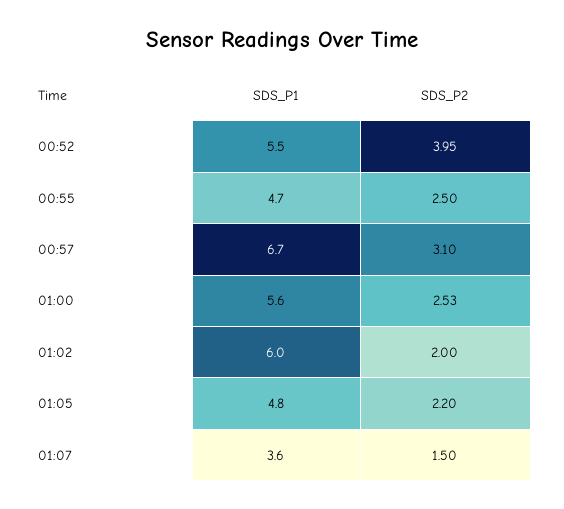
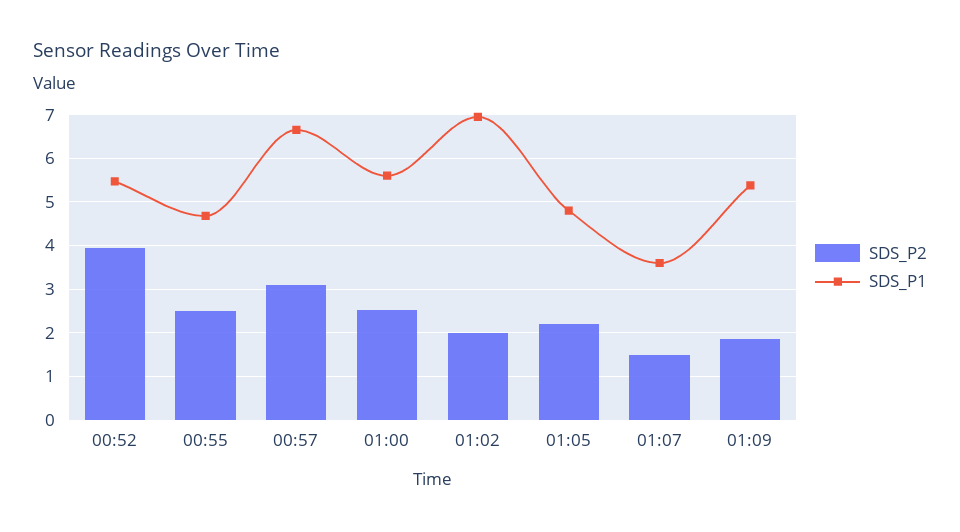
SDS_P1, 01:02: 6 -> 7
SDS_P2, 01:09: none -> 1.8
SDS_P1, 01:09: none -> 5.4

